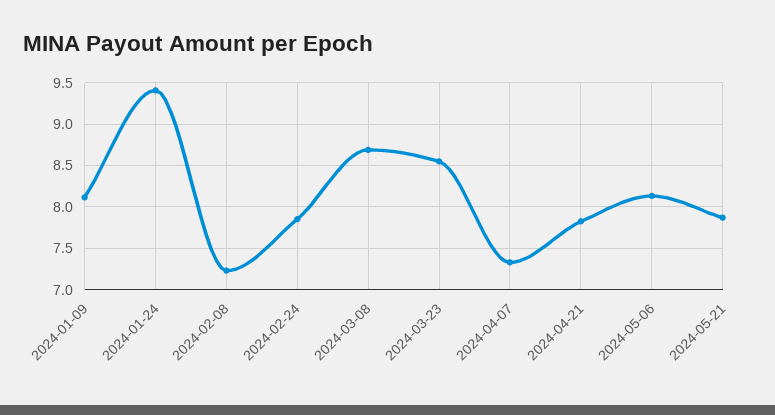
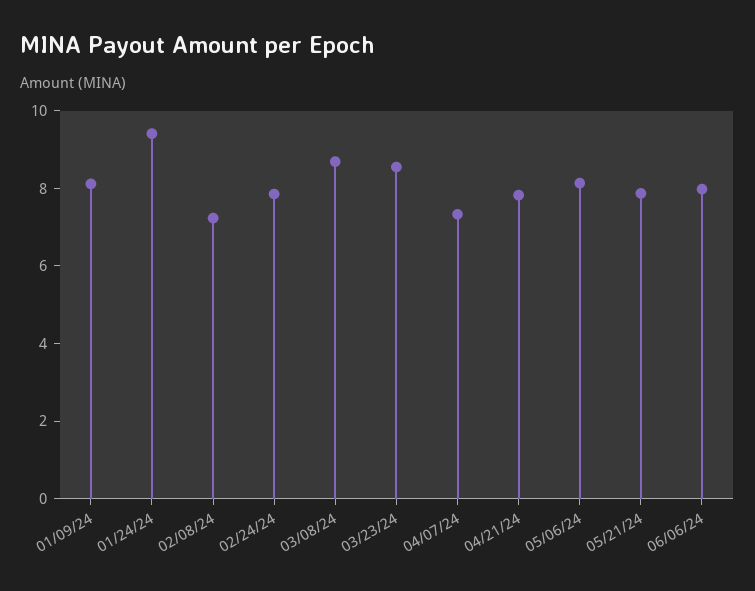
06/06/24: none -> 8

